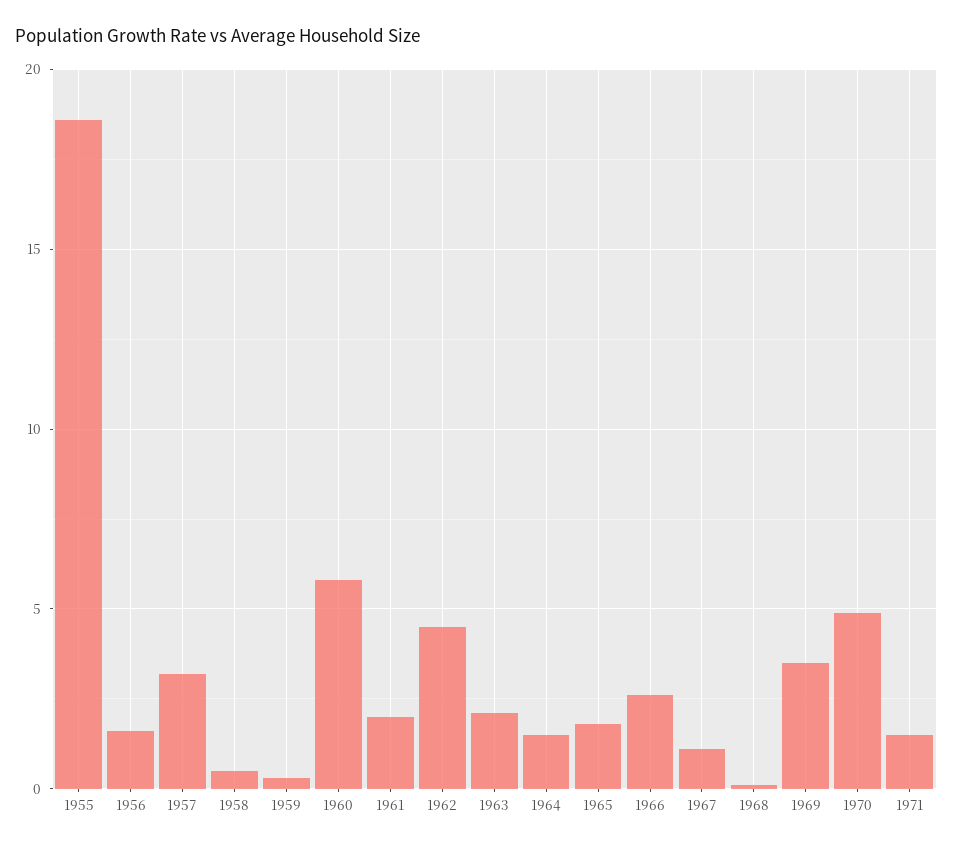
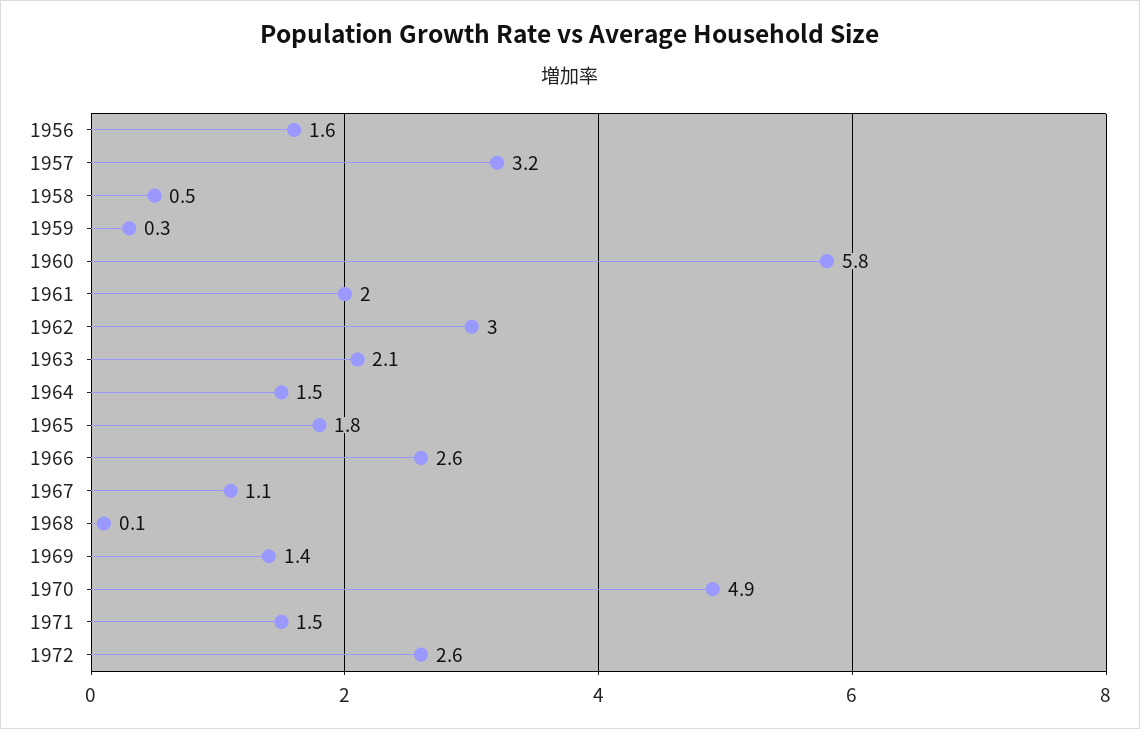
1955: 18.5 -> none
1962: 4.5 -> 3
1969: 3.5 -> 1.4
1972: none -> 2.6

